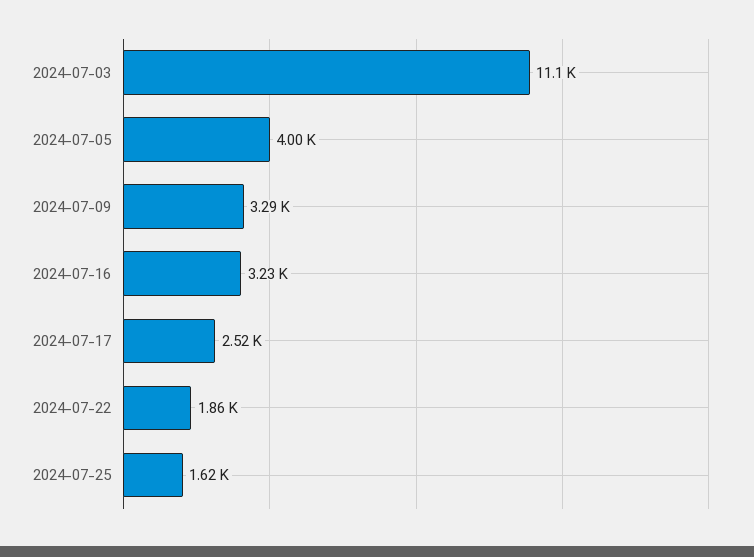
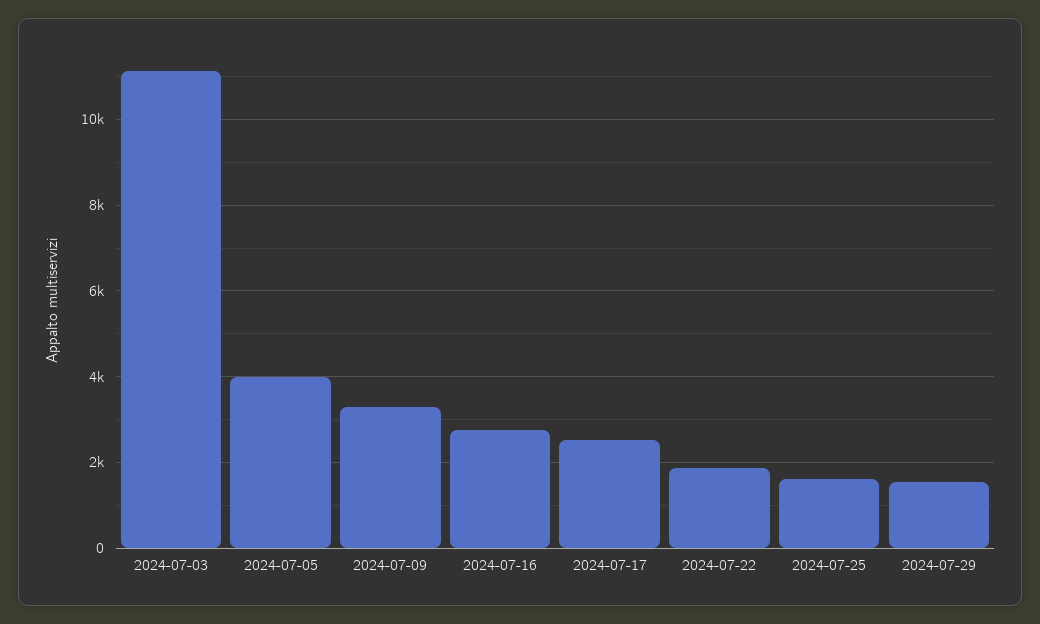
2024-07-16: 3230 -> 2800
2024-07-29: none -> 1600

